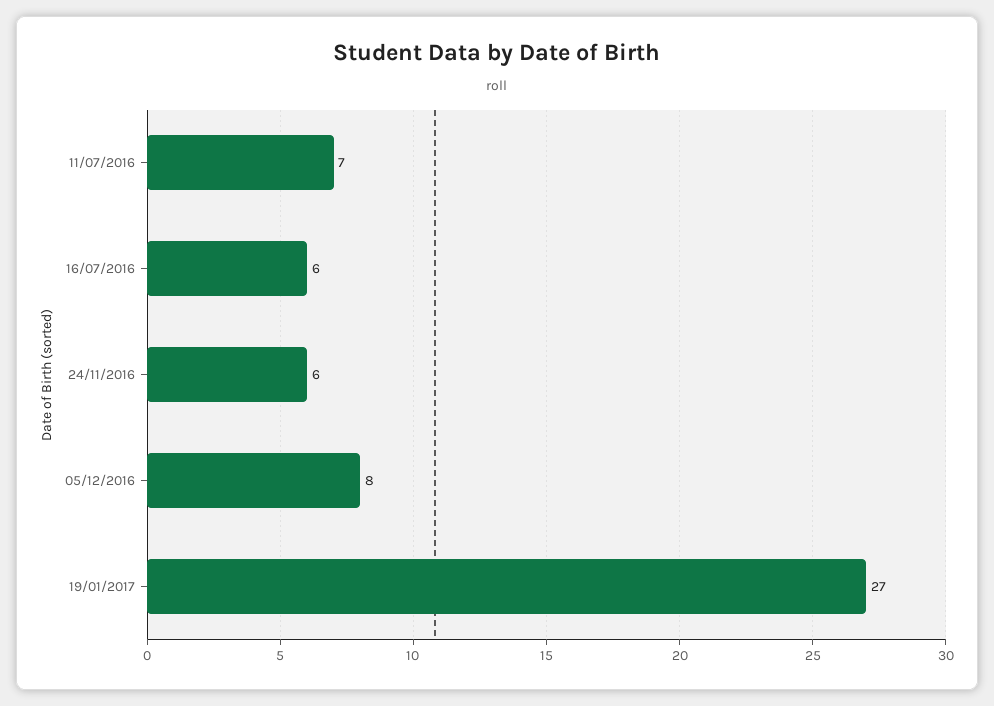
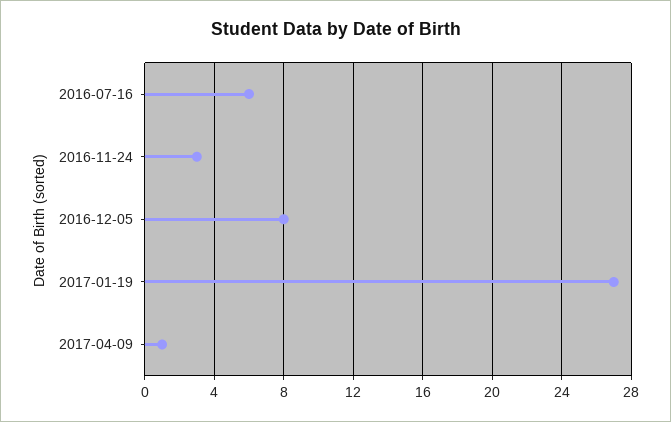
11/07/2016: 7 -> none
24/11/2016: 6 -> 3
2017-04-09: none -> 1

